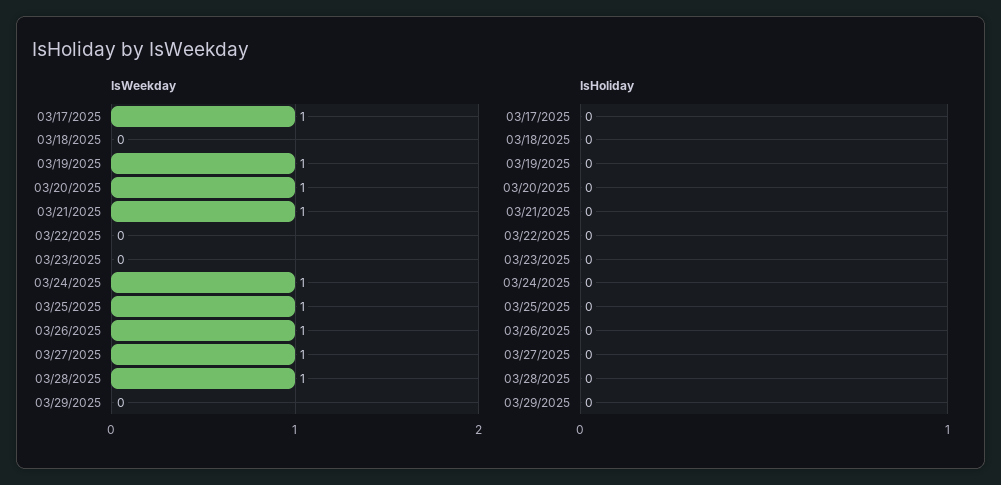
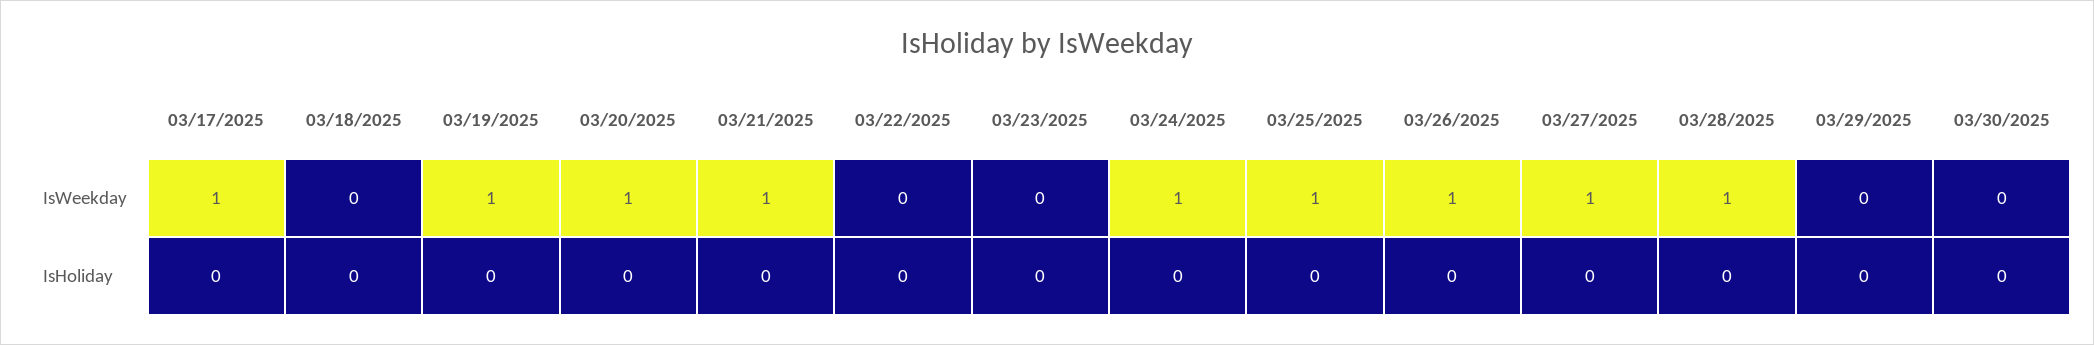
IsWeekday, 03/30/2025: none -> 0
IsHoliday, 03/30/2025: none -> 0

